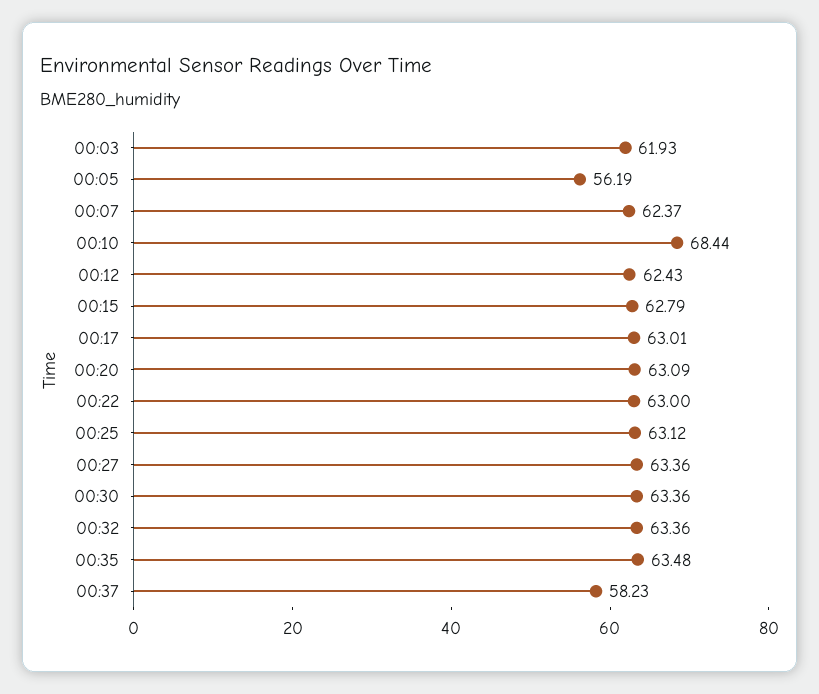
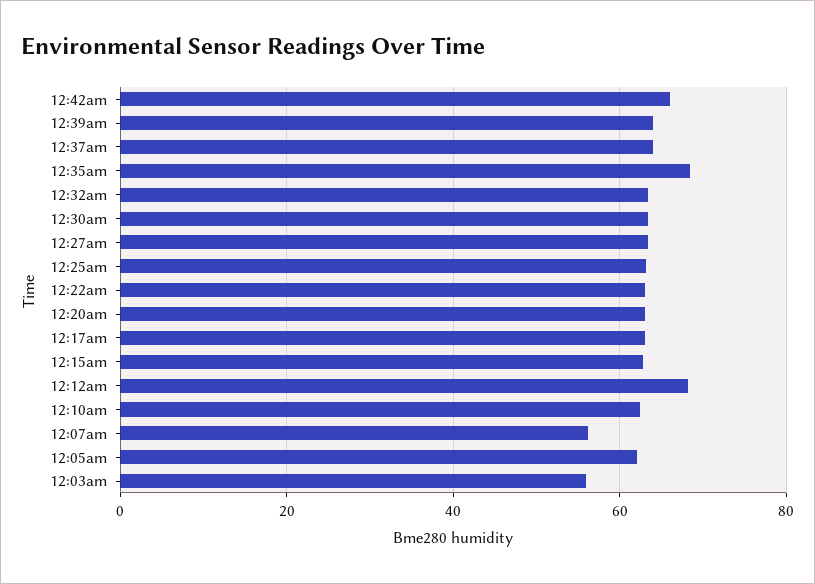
00:03: 61.93 -> 56
00:05: 56.19 -> 62
00:07: 62.37 -> 56
00:10: 68.44 -> 62
00:12: 62.43 -> 68
00:35: 63.48 -> 68
00:37: 58.23 -> 64
12:42am: none -> 66
12:39am: none -> 64

